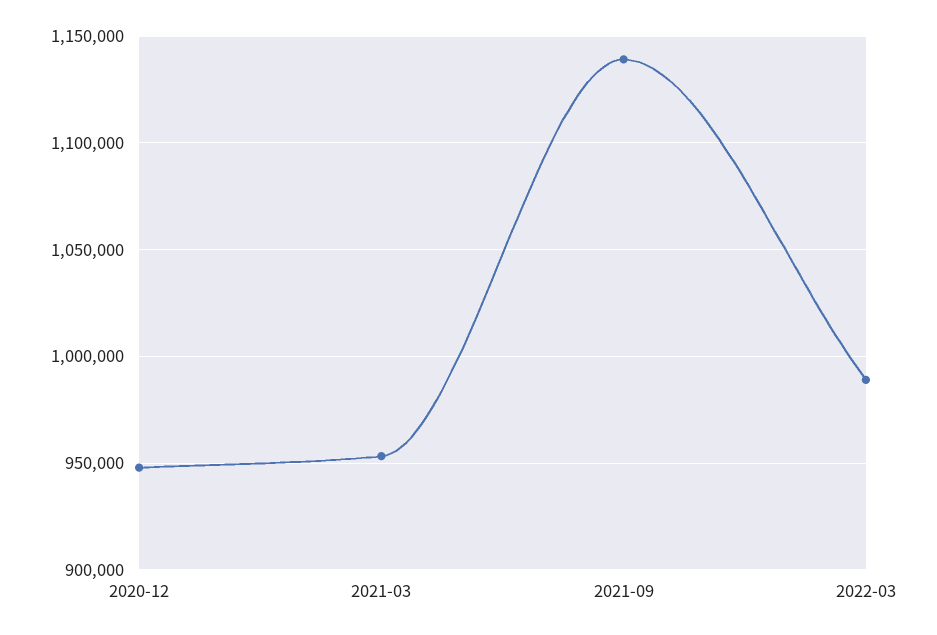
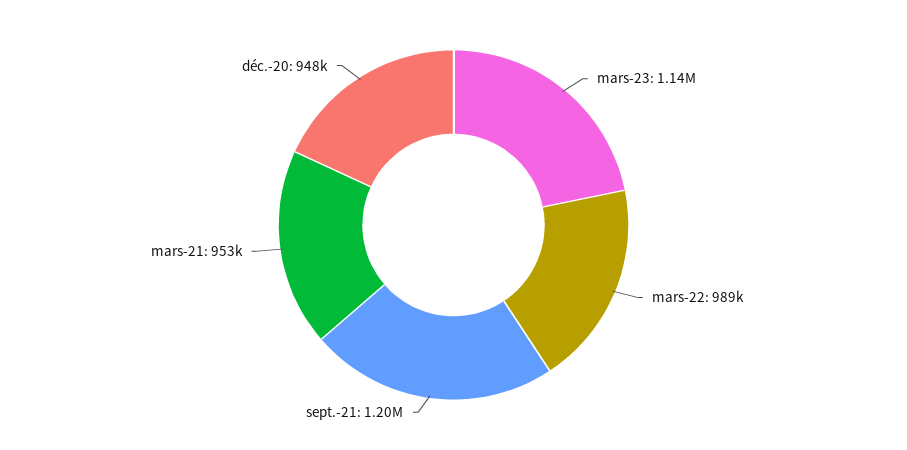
2021-09: 1140000 -> 1200000
mars-23: none -> 1140000

